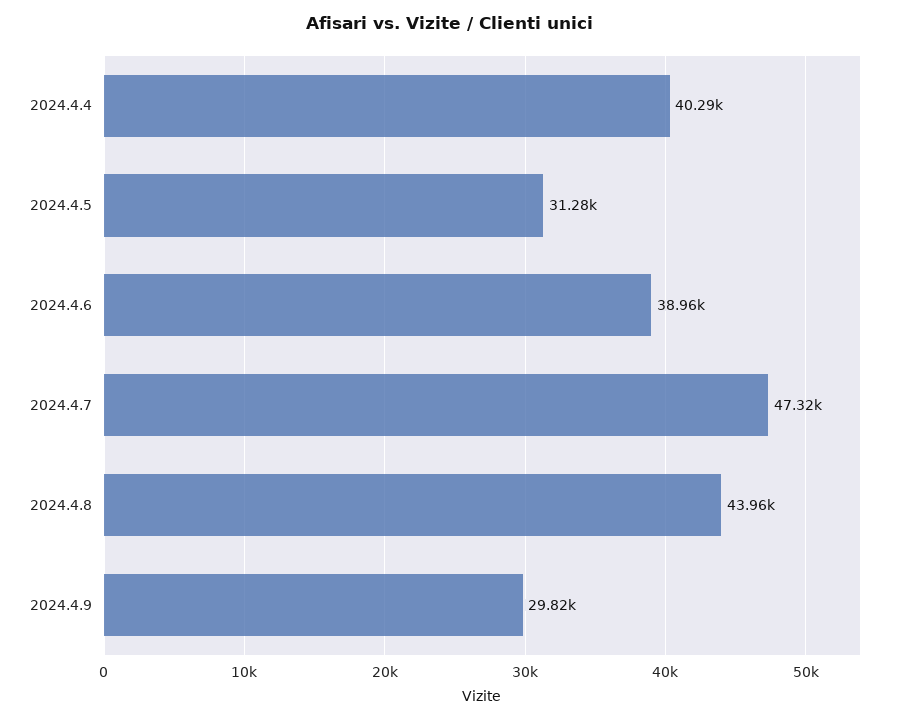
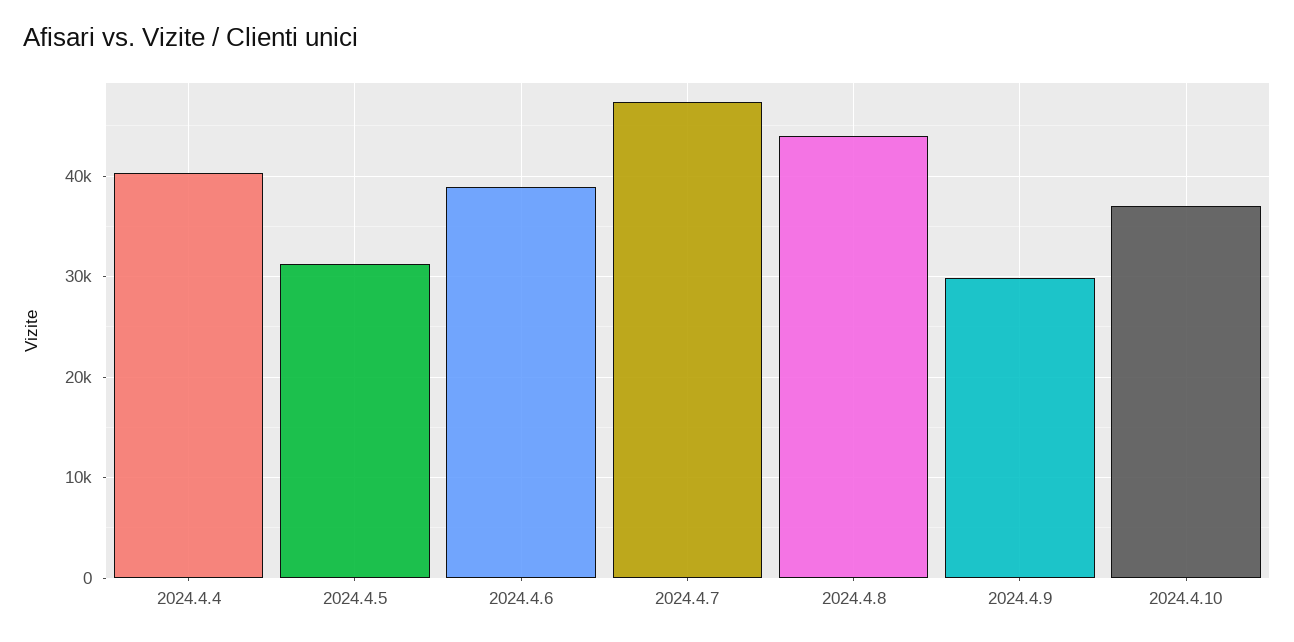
2024.4.10: none -> 37000

